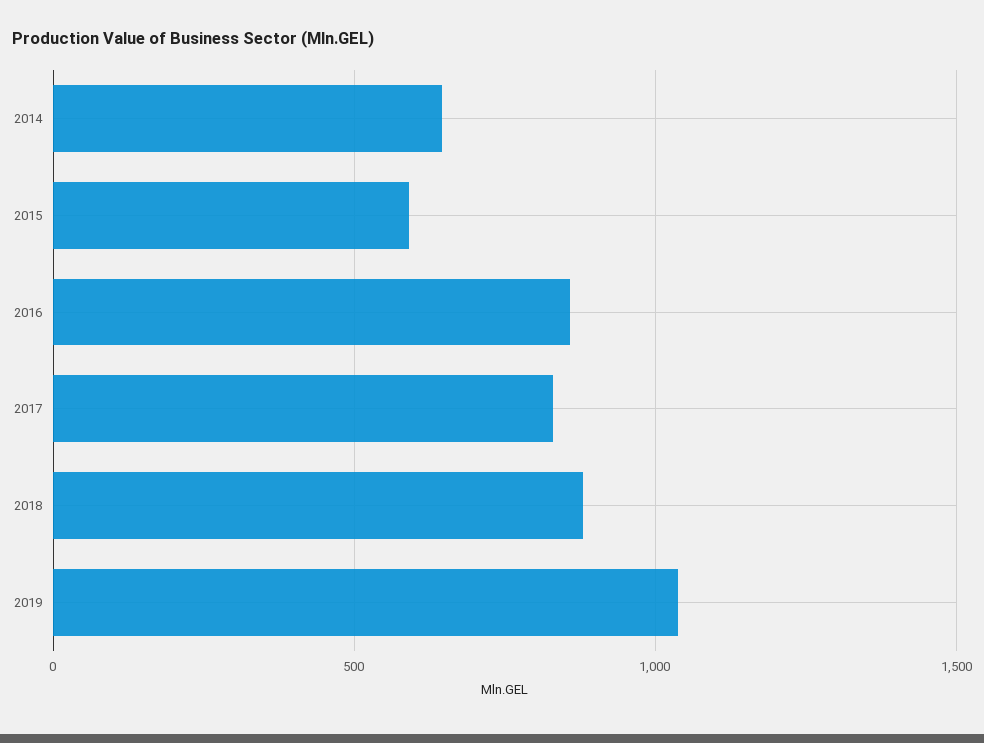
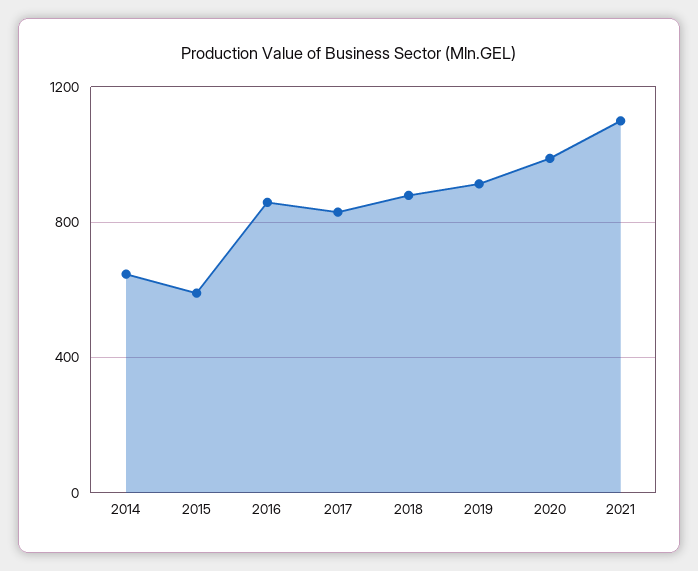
2019: 1050 -> 900
2020: none -> 1000
2021: none -> 1100

